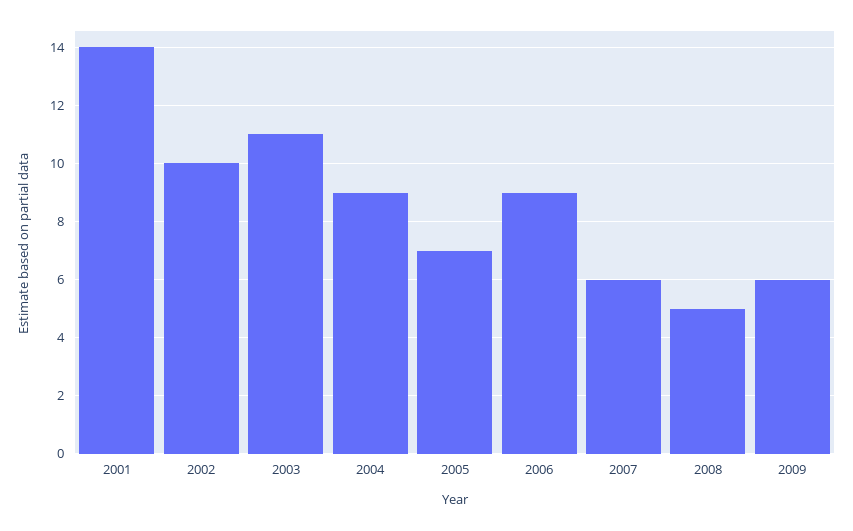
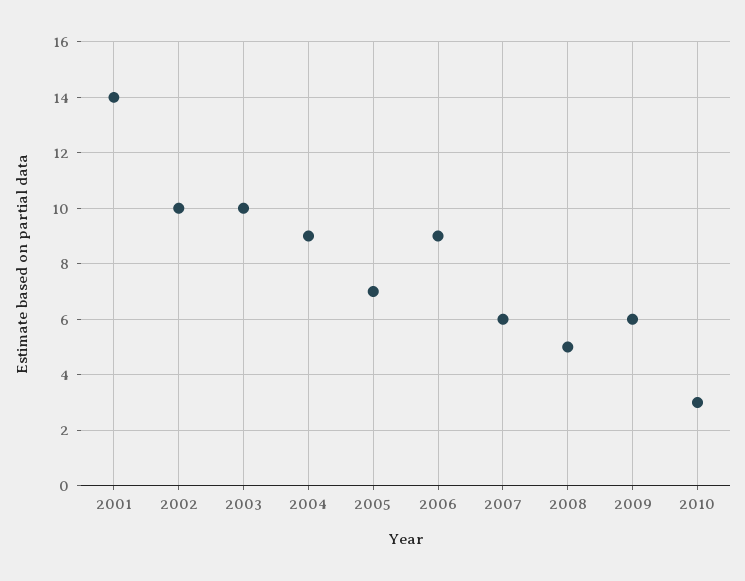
2003: 11 -> 10
2010: none -> 3

